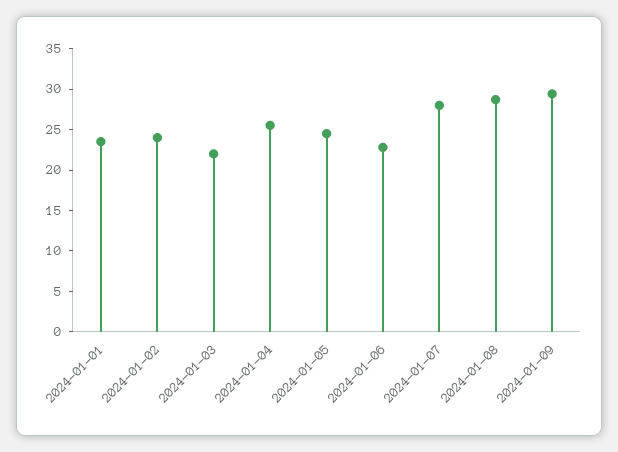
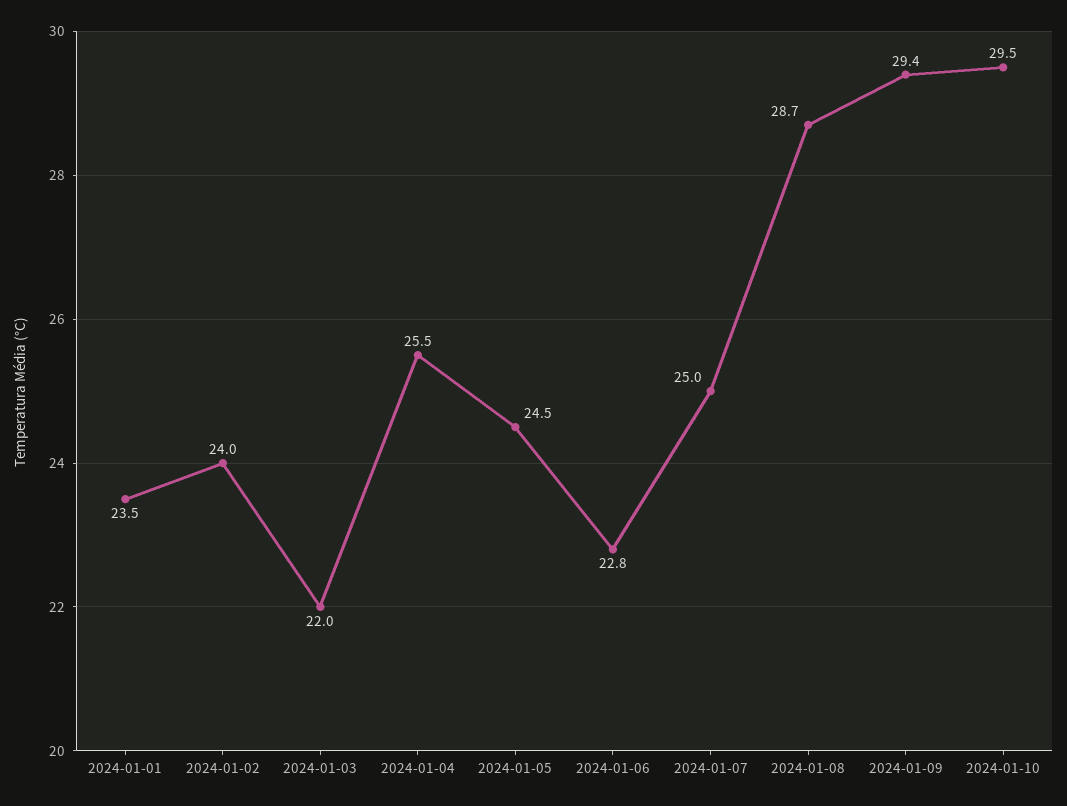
2024-01-07: 28 -> 25
2024-01-10: none -> 29.5

